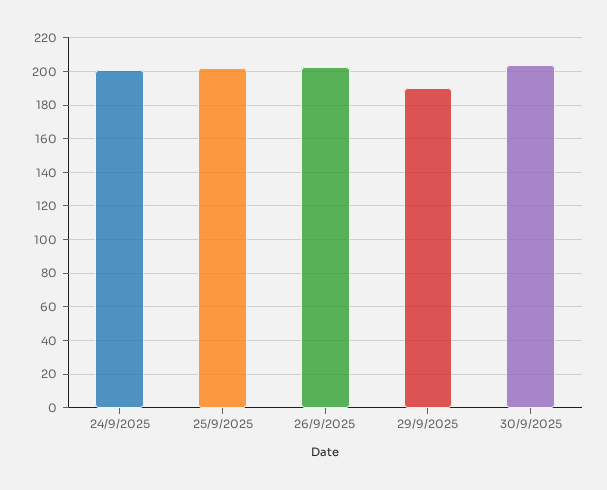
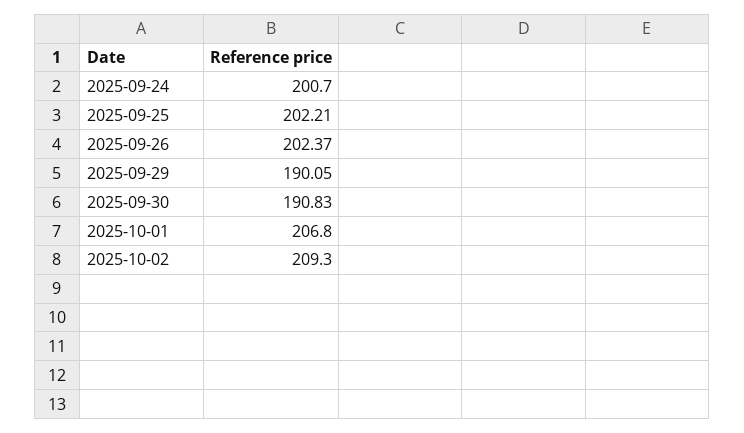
30/9/2025: 205 -> 190.83
2025-10-01: none -> 206.8
2025-10-02: none -> 209.3

